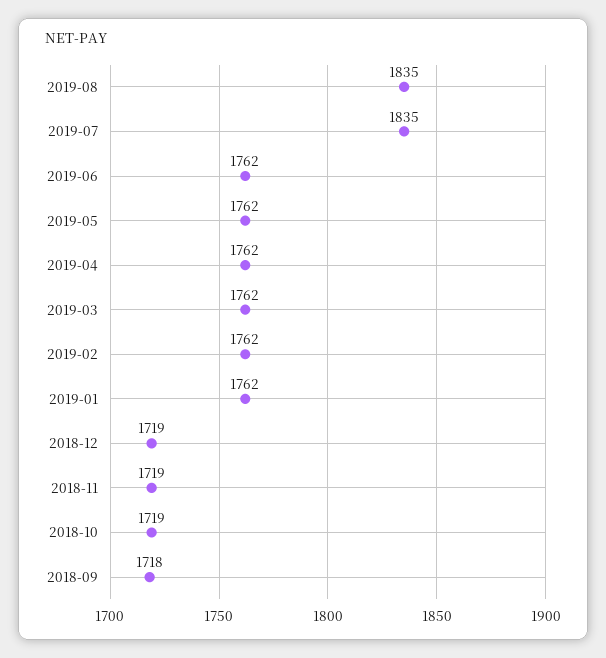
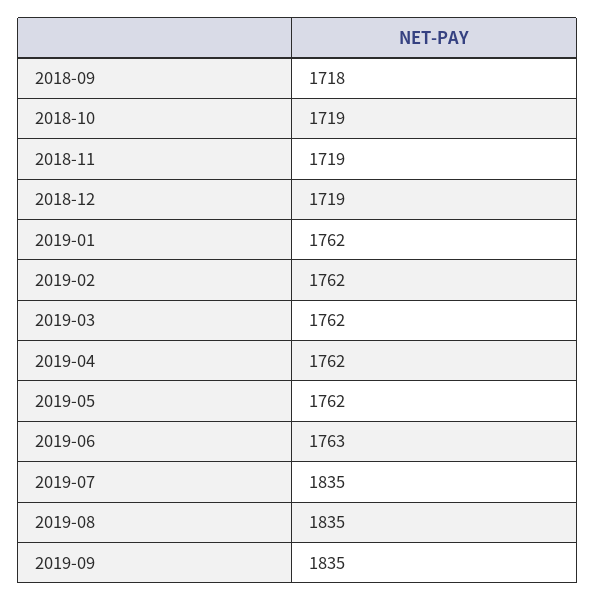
2019-06: 1762 -> 1763
2019-09: none -> 1835

